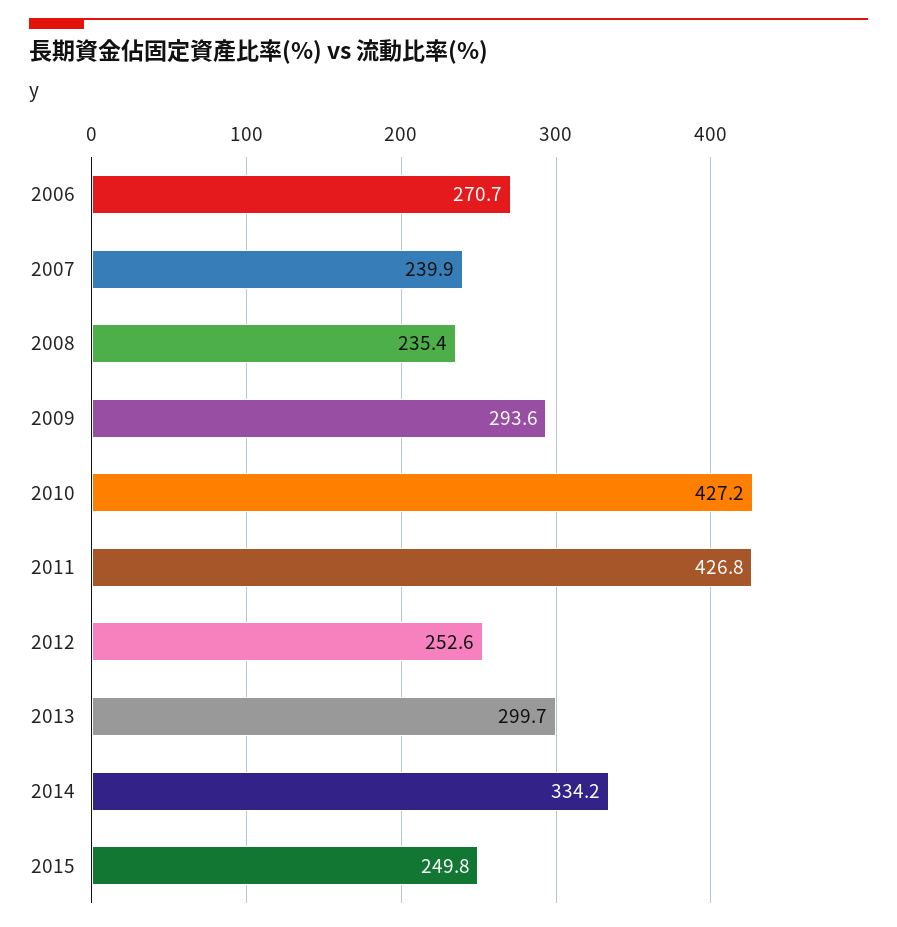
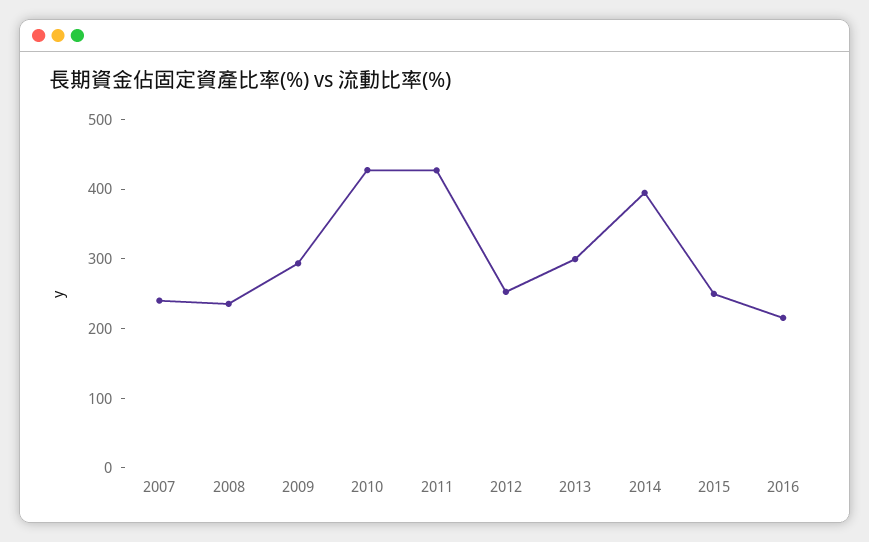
2006: 270.7 -> none
2014: 334.2 -> 400
2016: none -> 220

